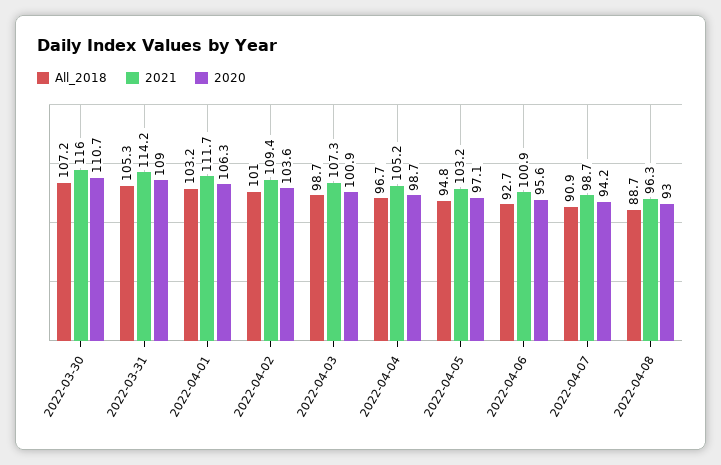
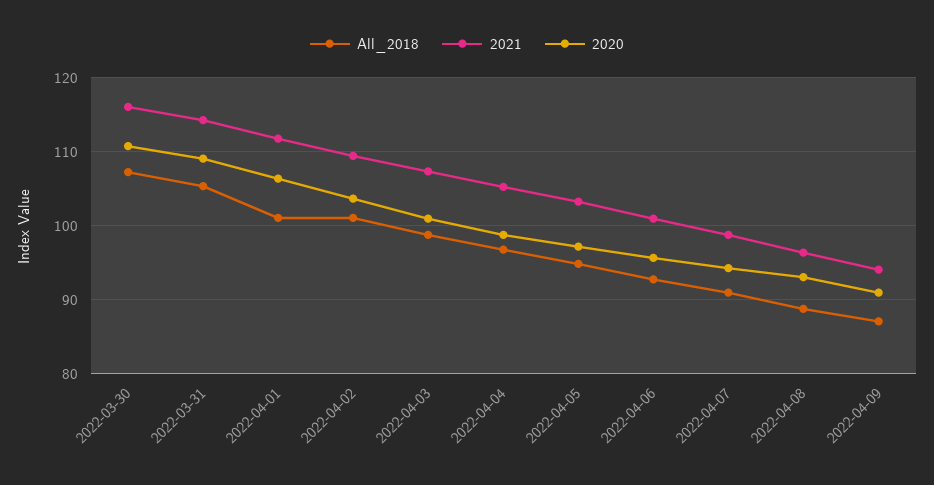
All_2018, 2022-04-01: 103.2 -> 101
All_2018, 2022-04-09: none -> 87
2021, 2022-04-09: none -> 94
2020, 2022-04-09: none -> 91

